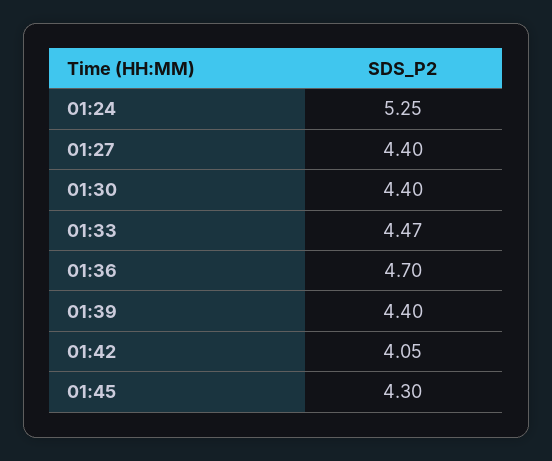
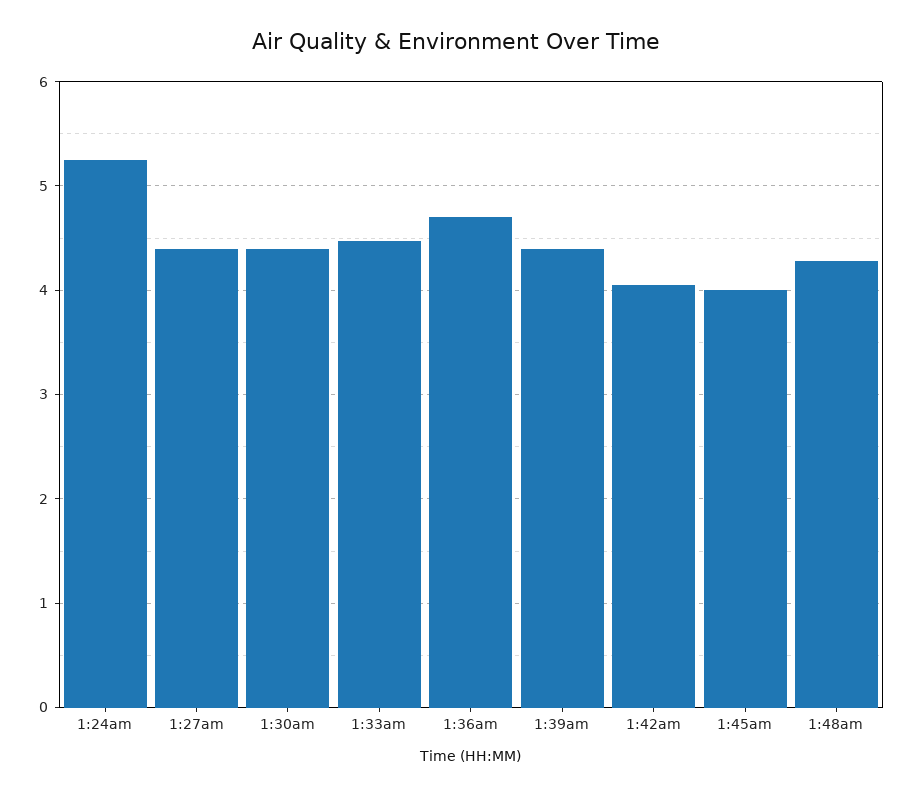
01:45: 4.3 -> 4
1:48am: none -> 4.3

